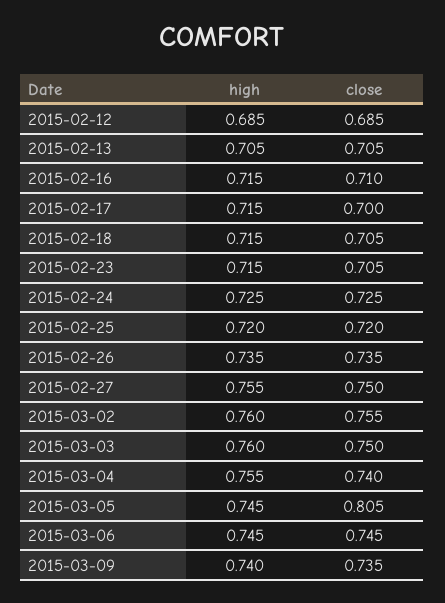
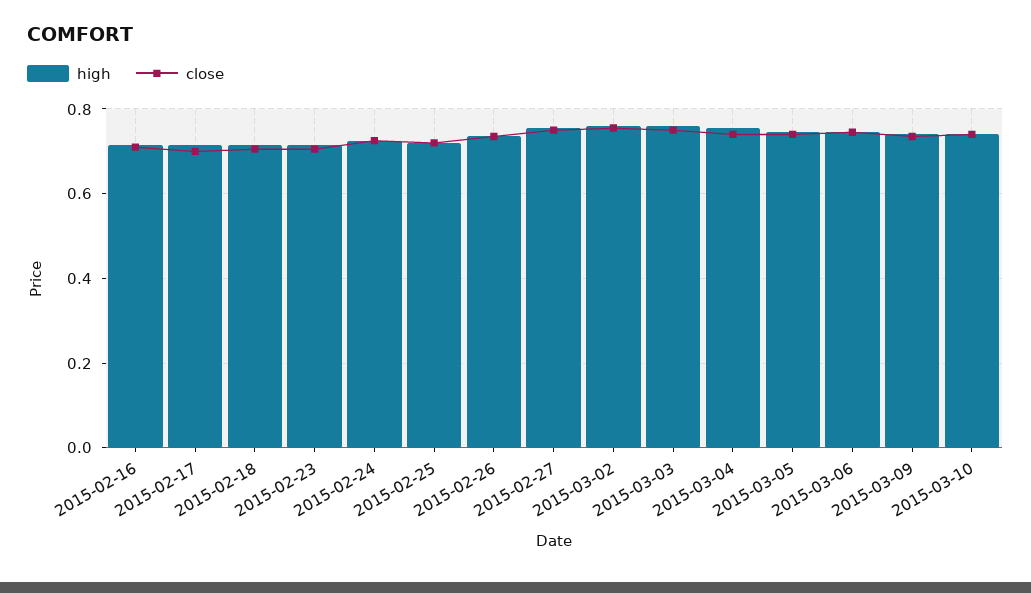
high, 2015-02-12: 0.685 -> none
close, 2015-02-12: 0.685 -> none
high, 2015-02-13: 0.705 -> none
close, 2015-02-13: 0.705 -> none
close, 2015-03-05: 0.805 -> 0.74
high, 2015-03-10: none -> 0.74
close, 2015-03-10: none -> 0.74

